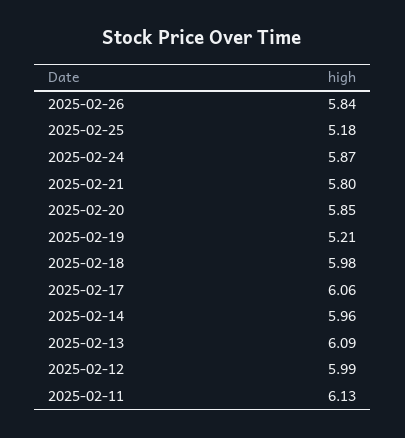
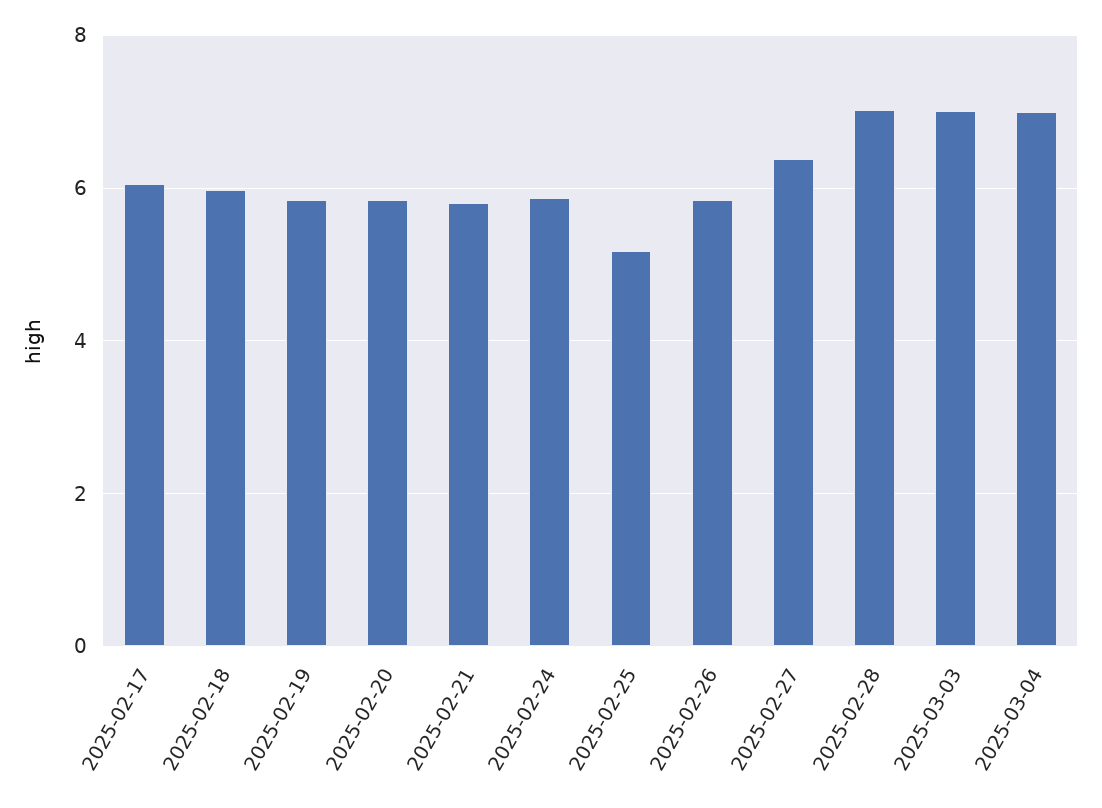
2025-02-19: 5.21 -> 5.8
2025-02-14: 5.96 -> none
2025-02-13: 6.09 -> none
2025-02-12: 5.99 -> none
2025-02-11: 6.13 -> none
2025-02-27: none -> 6.4
2025-02-28: none -> 7
2025-03-03: none -> 7
2025-03-04: none -> 7

